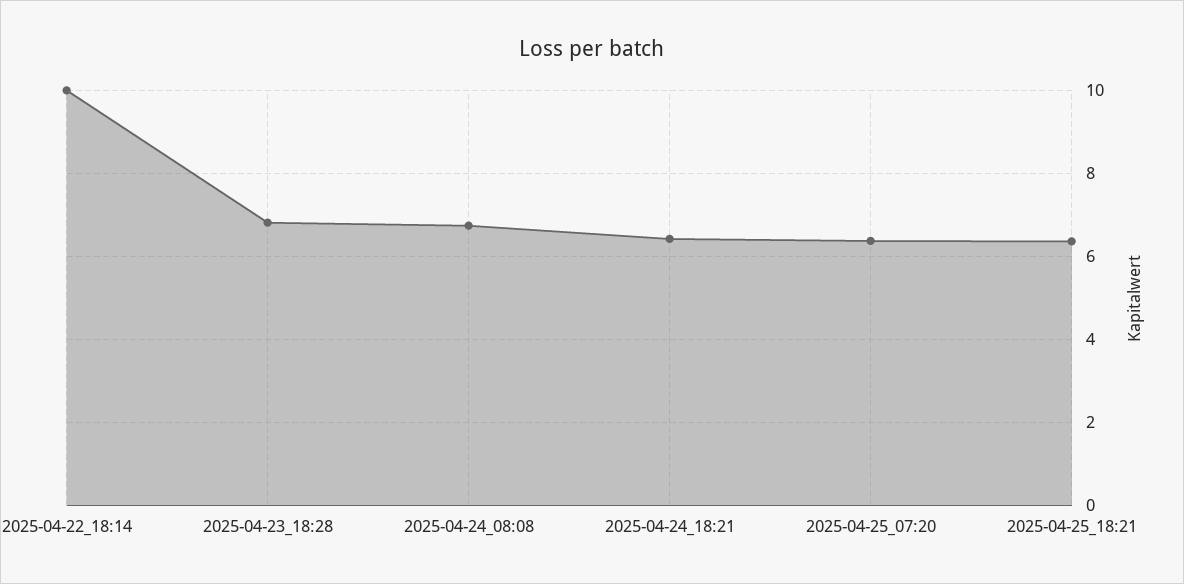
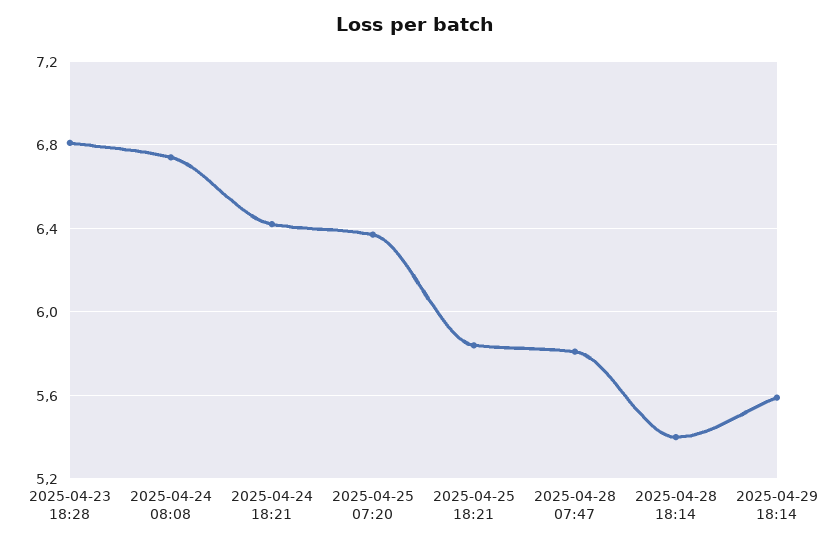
2025-04-22_18:14: 10 -> none
2025-04-25_18:21: 6.4 -> 5.85
2025-04-28 07:47: none -> 5.8
2025-04-28 18:14: none -> 5.4
2025-04-29 18:14: none -> 5.6

